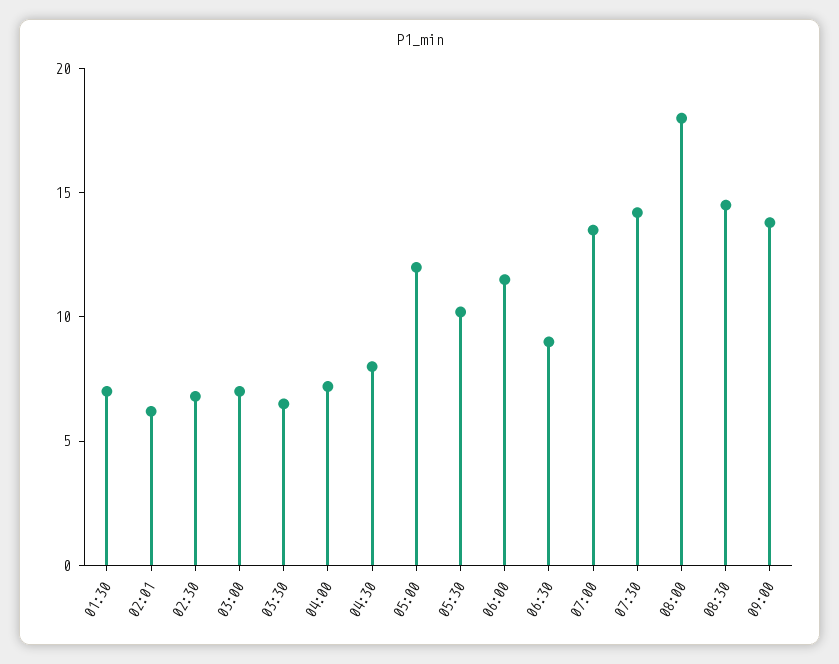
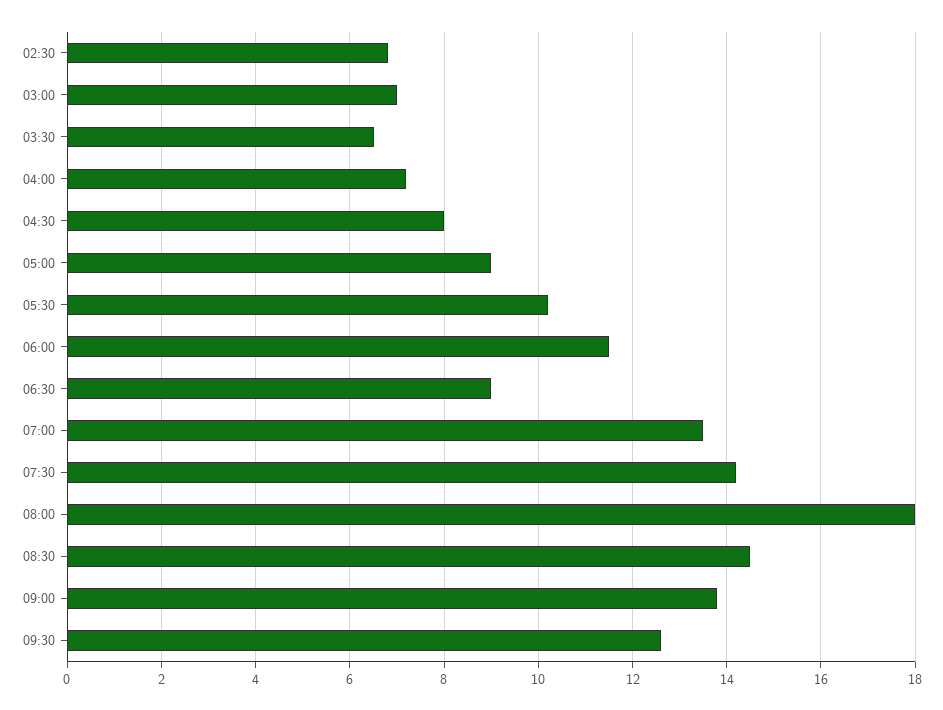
01:30: 7 -> none
02:01: 6 -> none
05:00: 12 -> 9
09:30: none -> 12.5

